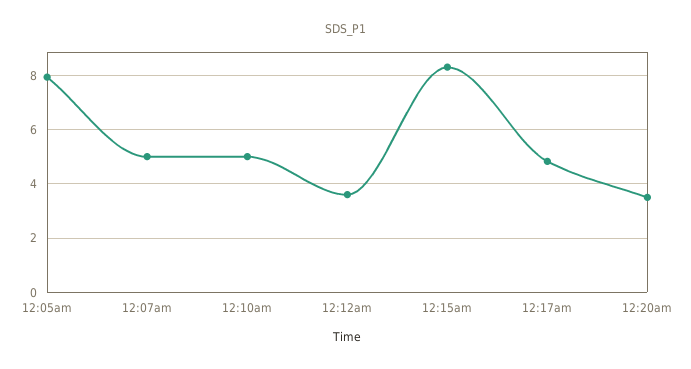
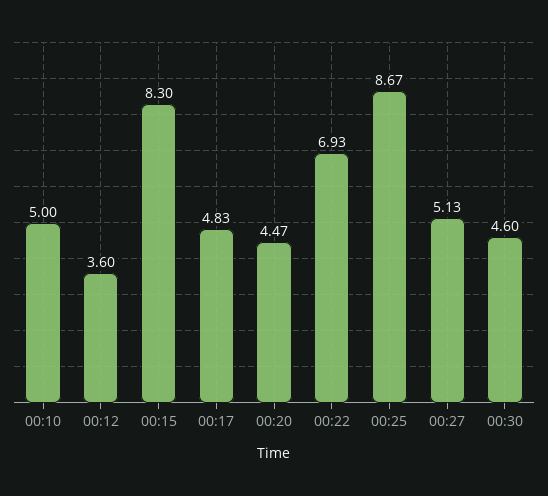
12:05am: 8 -> none
12:07am: 5 -> none
12:20am: 3.5 -> 4.47
00:22: none -> 6.93
00:25: none -> 8.67
00:27: none -> 5.13
00:30: none -> 4.6

